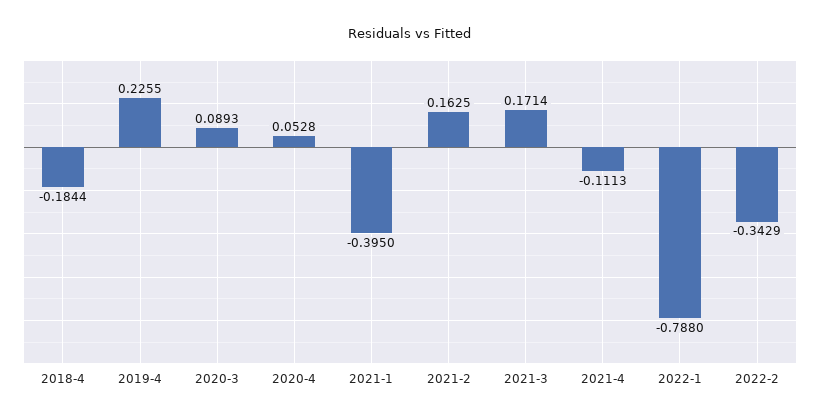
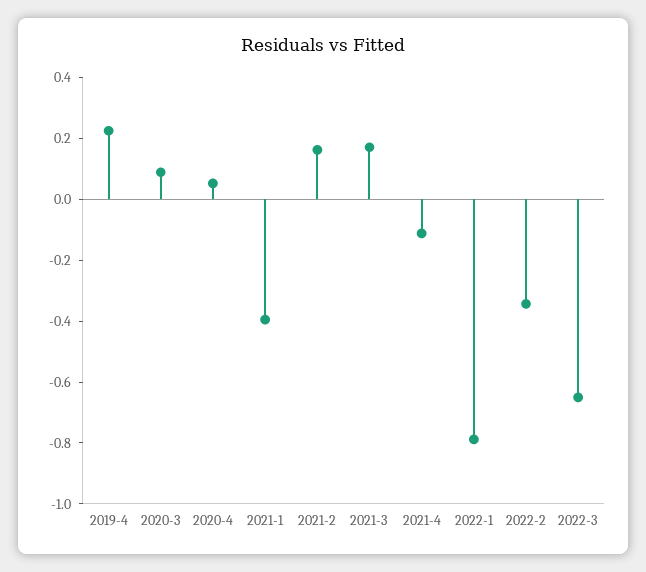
2018-4: -0.1844 -> none
2022-3: none -> -0.65

